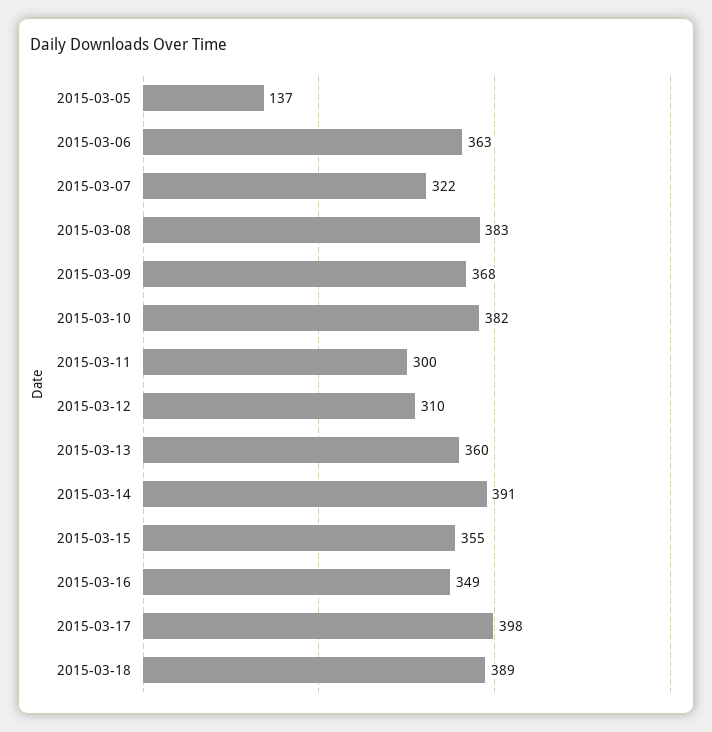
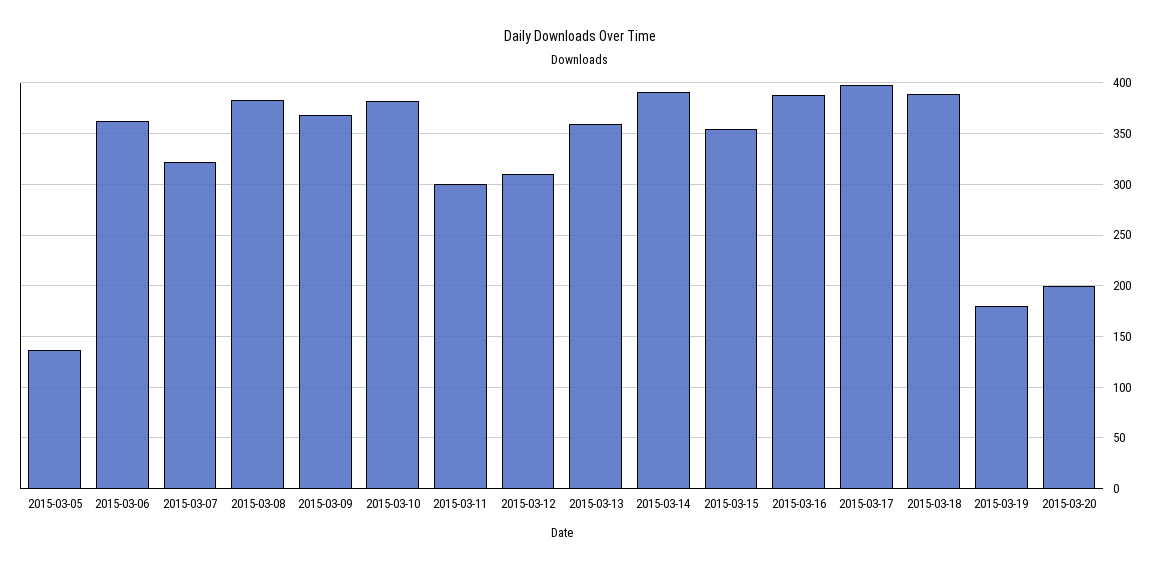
2015-03-16: 349 -> 390
2015-03-19: none -> 180
2015-03-20: none -> 200

